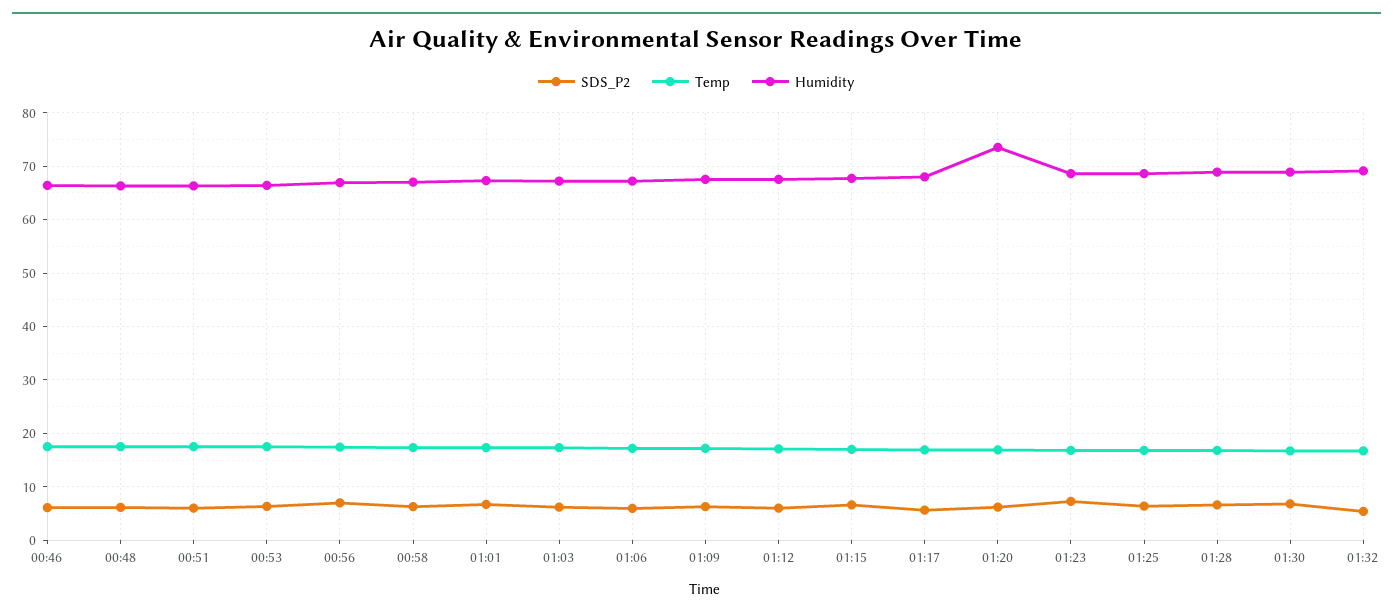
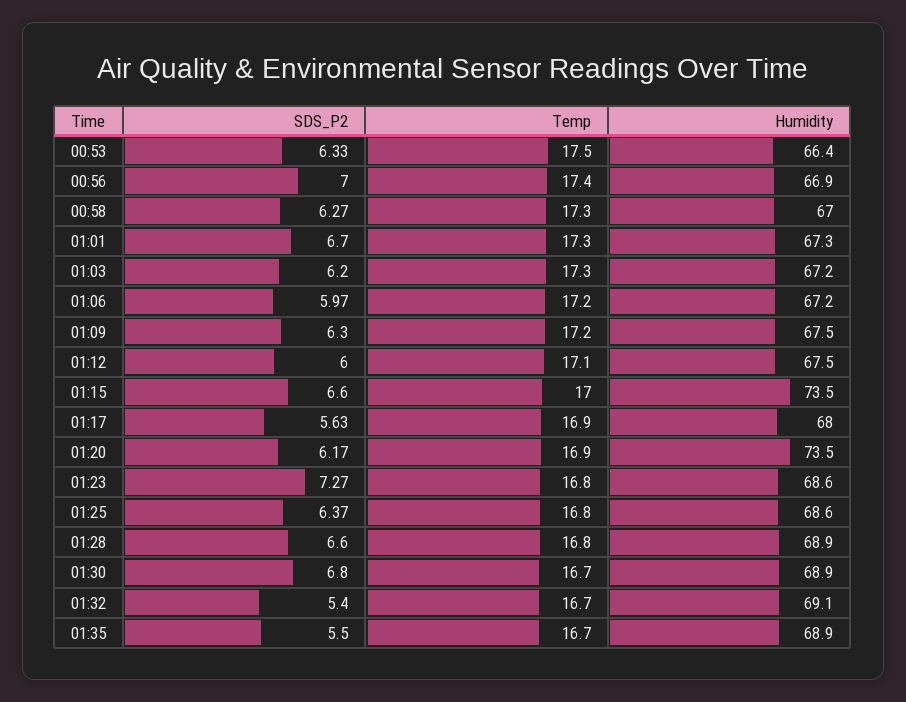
SDS_P2, 00:46: 6 -> none
Temp, 00:46: 18 -> none
Humidity, 00:46: 66 -> none
SDS_P2, 00:48: 6 -> none
Temp, 00:48: 18 -> none
Humidity, 00:48: 66 -> none
SDS_P2, 00:51: 6 -> none
Temp, 00:51: 18 -> none
Humidity, 00:51: 66 -> none
Humidity, 01:15: 68 -> 73.5
SDS_P2, 01:35: none -> 5.5
Temp, 01:35: none -> 16.7
Humidity, 01:35: none -> 68.9

